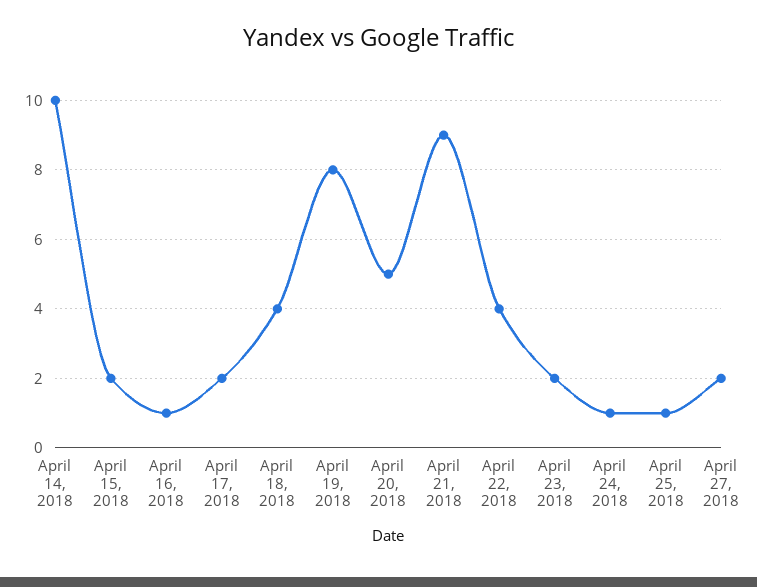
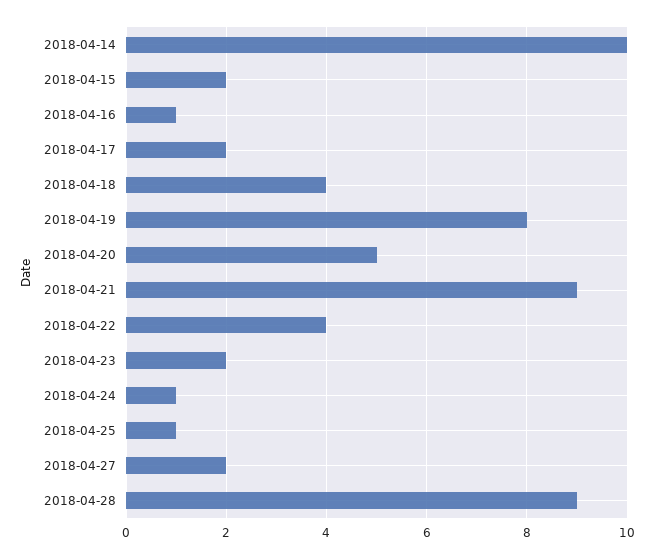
2018-04-28: none -> 9

